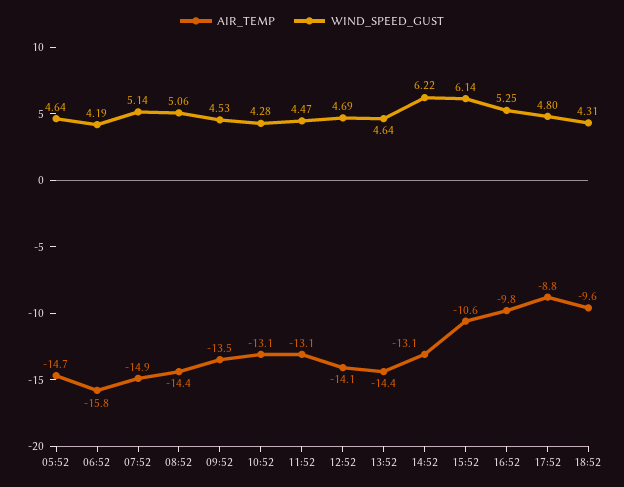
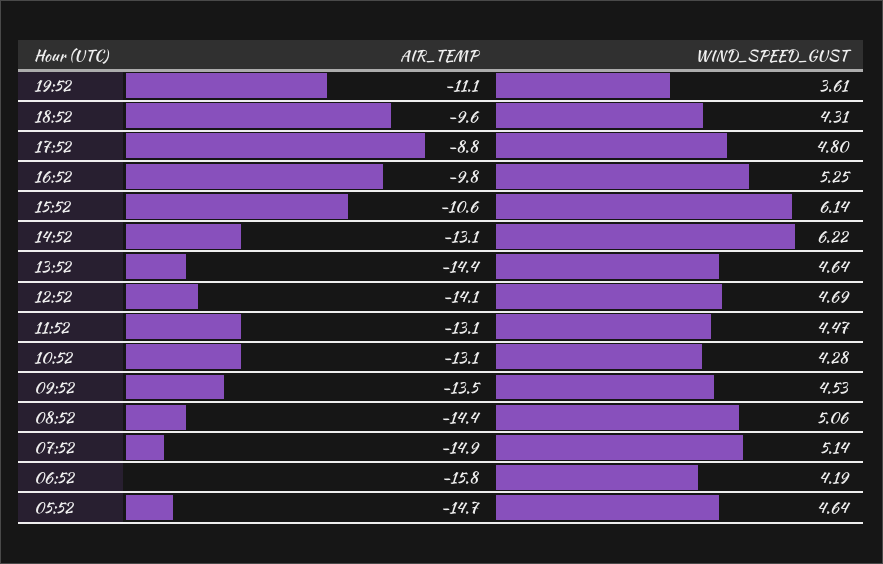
AIR_TEMP, 19:52: none -> -11.1
WIND_SPEED_GUST, 19:52: none -> 3.61

